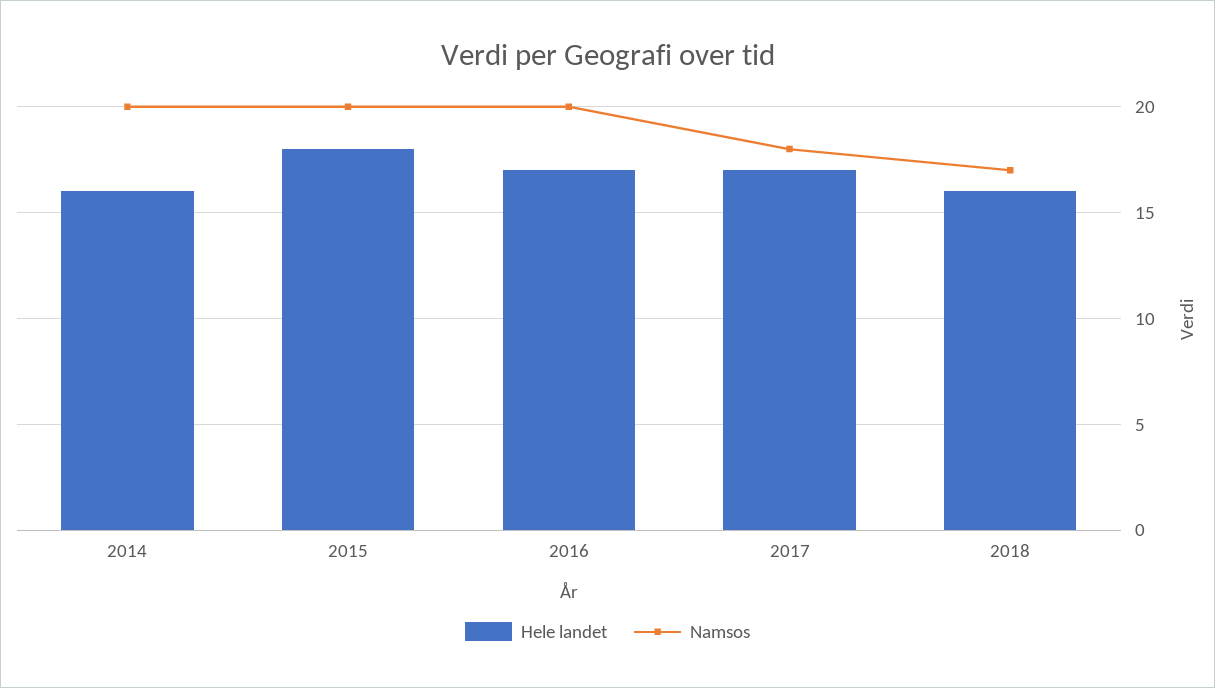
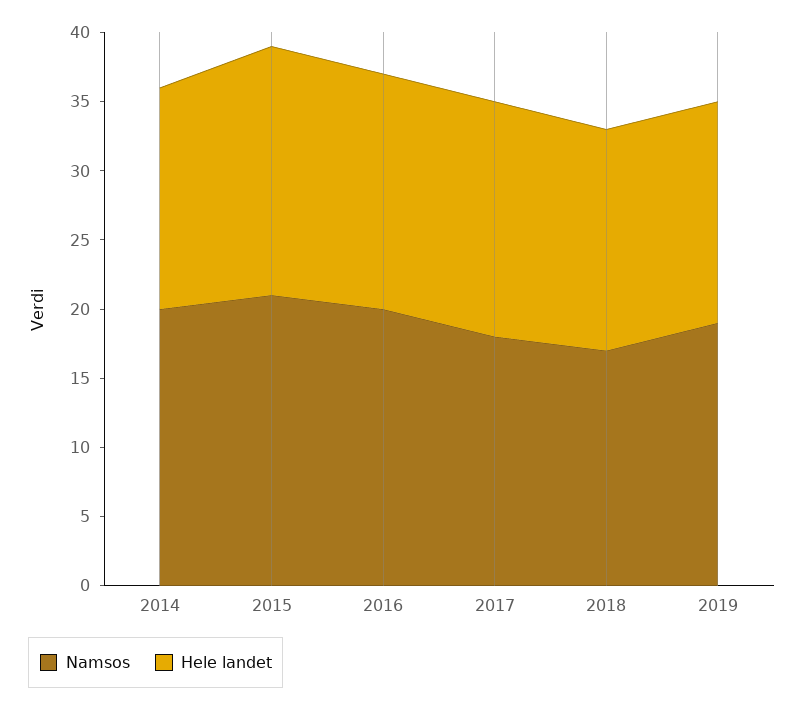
Namsos, 2015: 20 -> 21
Namsos, 2019: none -> 19
Hele landet, 2019: none -> 16

